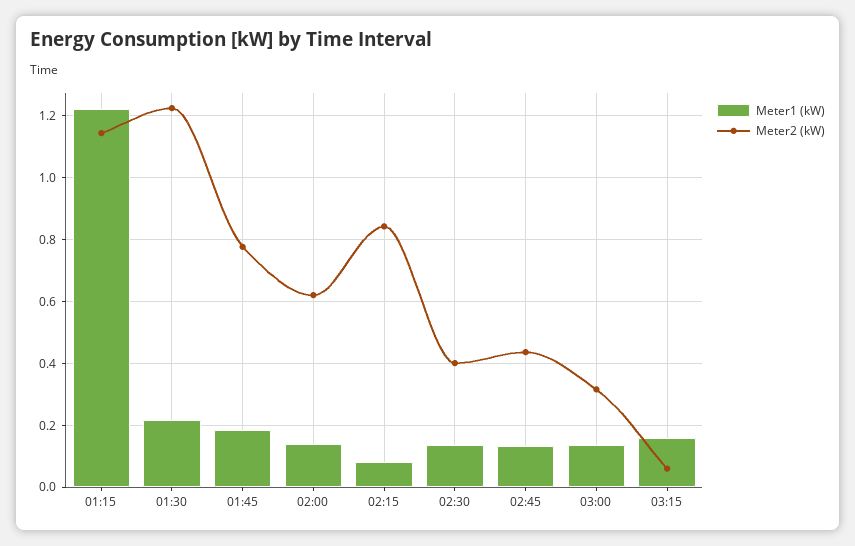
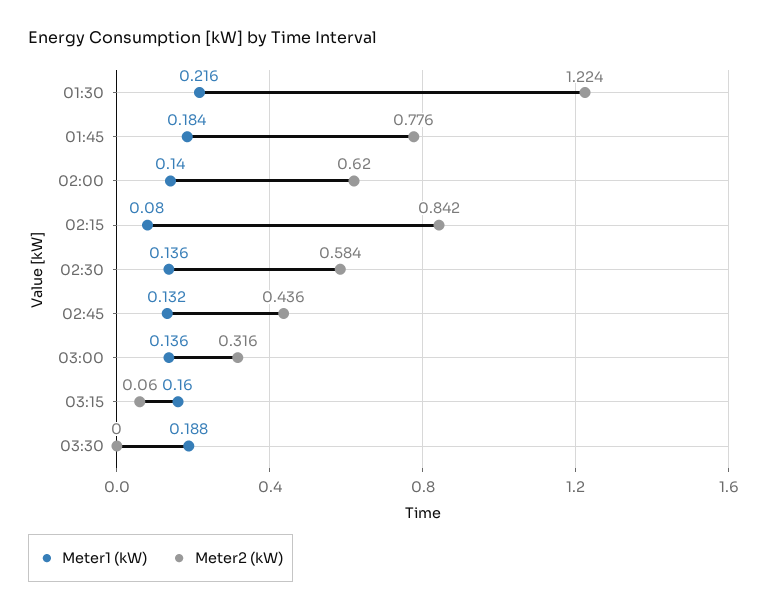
Meter1 (kW), 01:15: 1.22 -> none
Meter2 (kW), 01:15: 1.14 -> none
Meter2 (kW), 02:30: 0.4 -> 0.584
Meter1 (kW), 03:30: none -> 0.188
Meter2 (kW), 03:30: none -> 0

